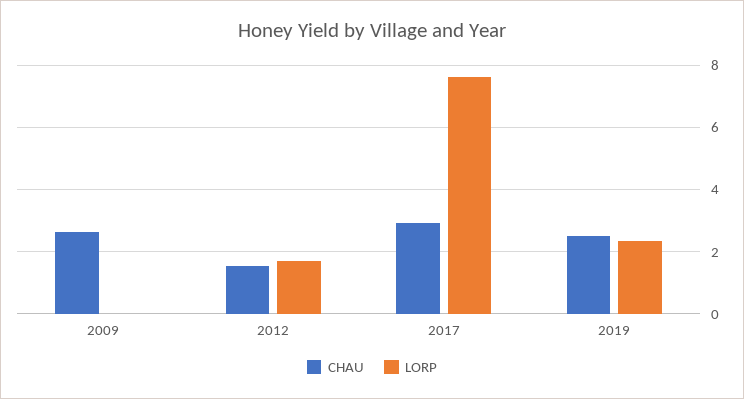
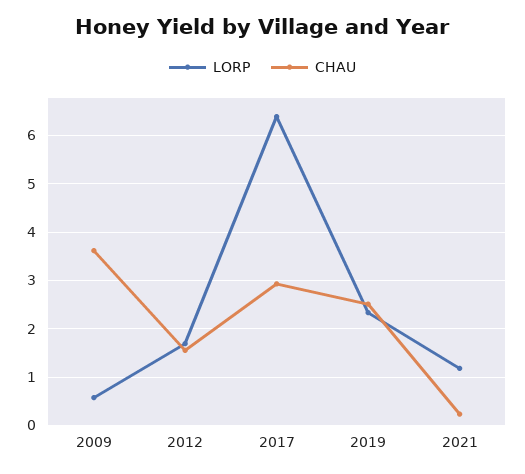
CHAU, 2009: 2.6 -> 3.6
LORP, 2009: 0 -> 0.6
LORP, 2017: 7.6 -> 6.4
LORP, 2021: none -> 1.2
CHAU, 2021: none -> 0.2

